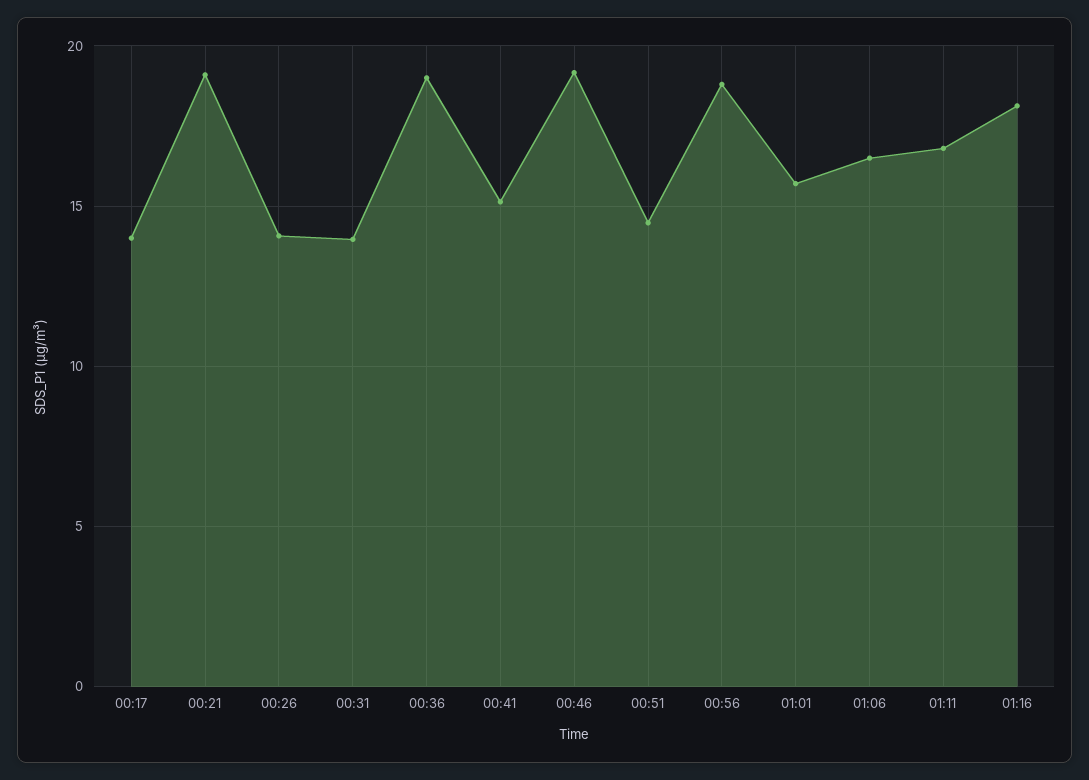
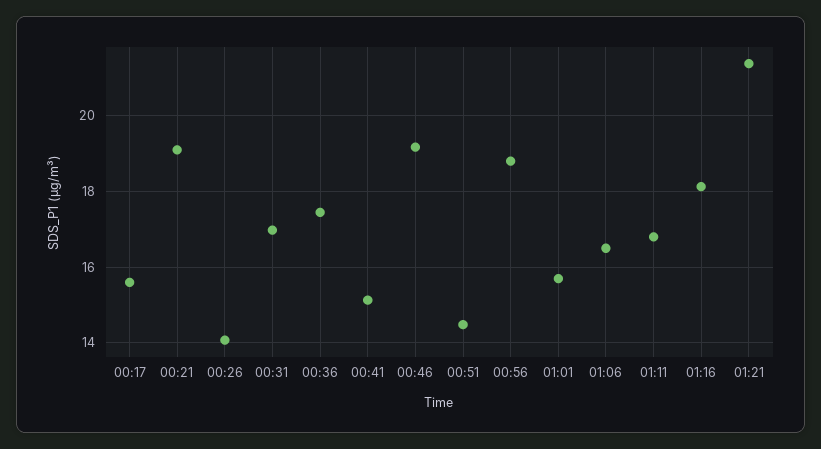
00:17: 14 -> 15.6
00:31: 14 -> 17
00:36: 19 -> 17.4
01:21: none -> 21.4

